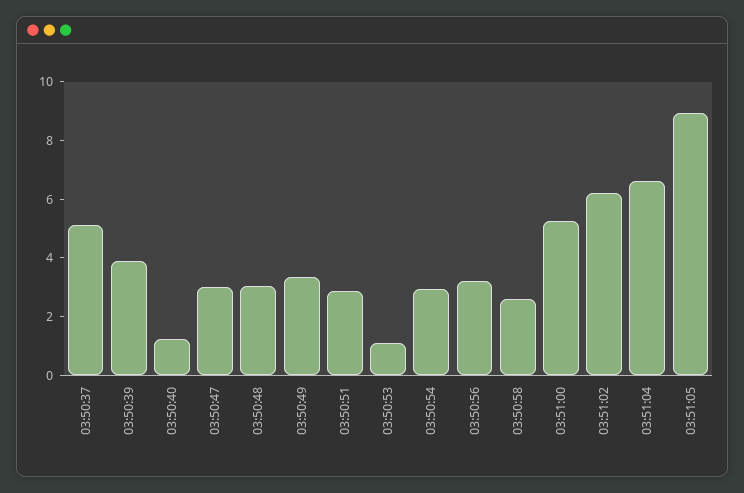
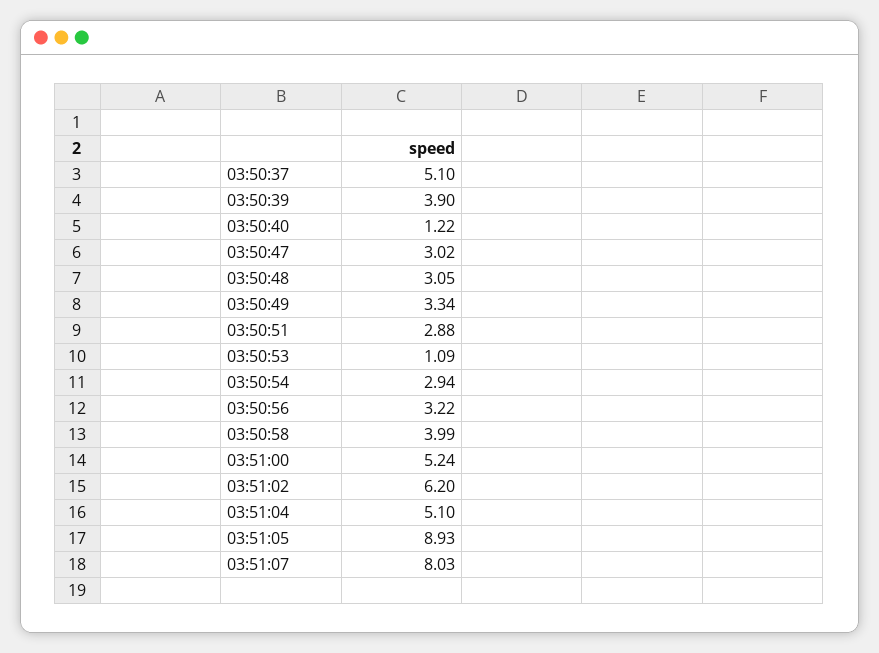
03:50:58: 2.5 -> 3.99
03:51:04: 6.5 -> 5.1
03:51:07: none -> 8.03

